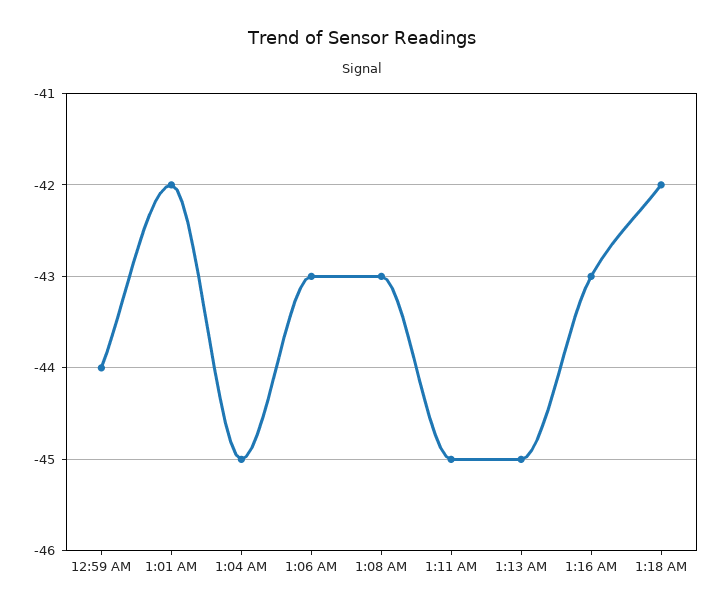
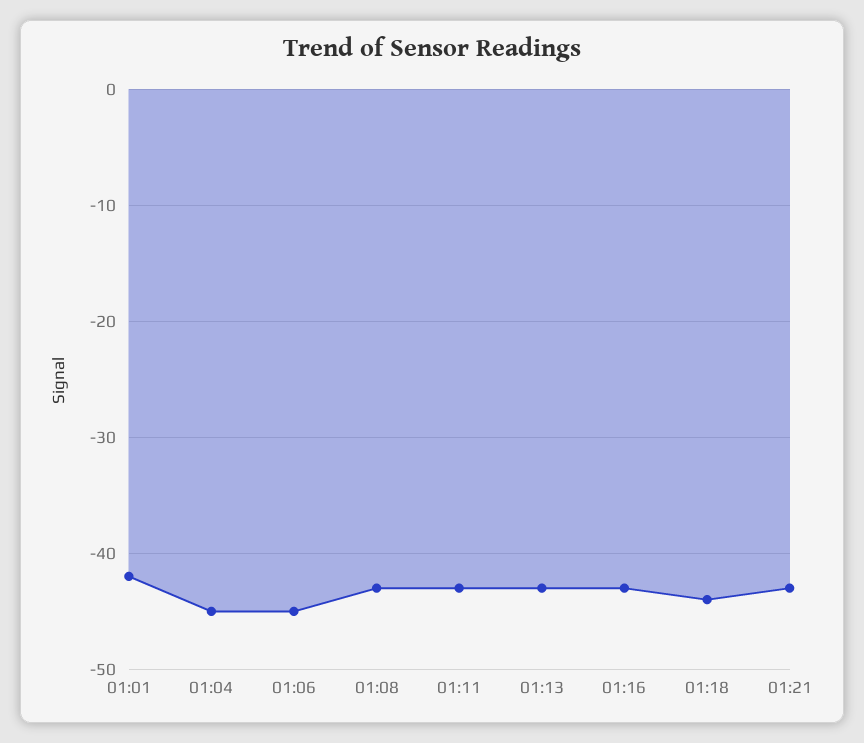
12:59 AM: -44 -> none
1:06 AM: -43 -> -45
1:11 AM: -45 -> -43
1:13 AM: -45 -> -43
1:18 AM: -42 -> -44
01:21: none -> -43

